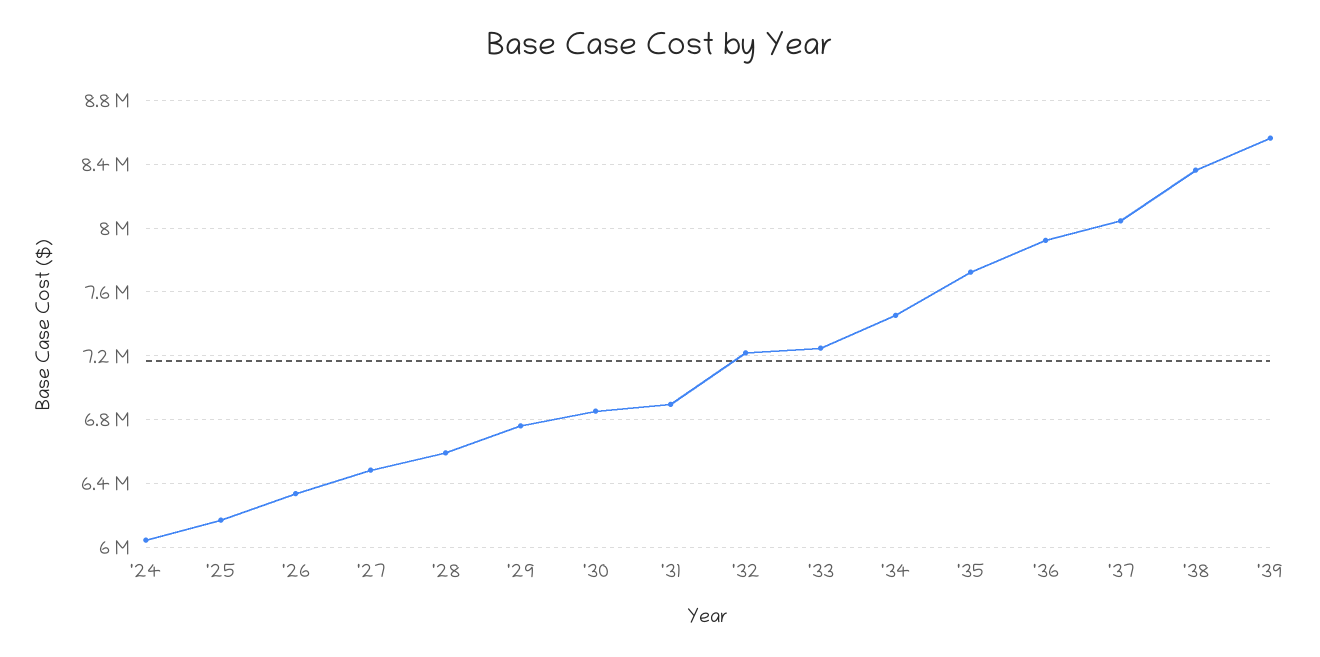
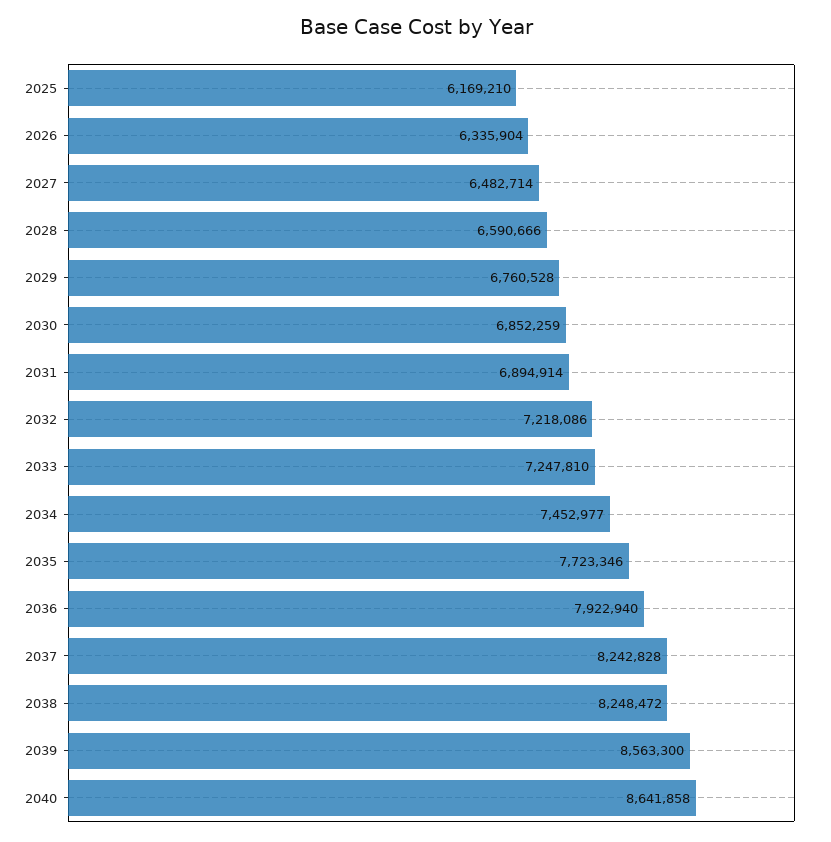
'24: 6050000 -> none
'37: 8050000 -> 8242828
'38: 8350000 -> 8248472
2040: none -> 8641858

